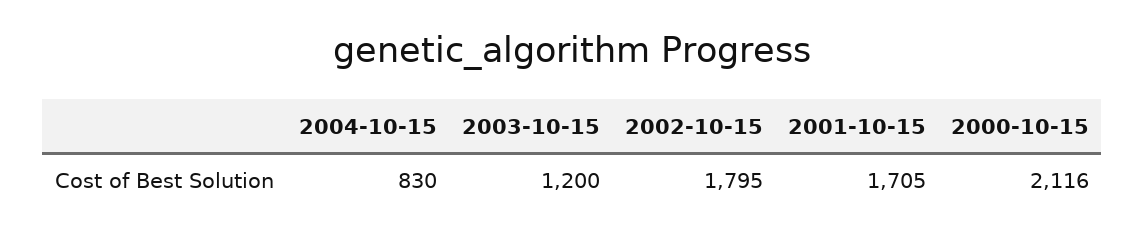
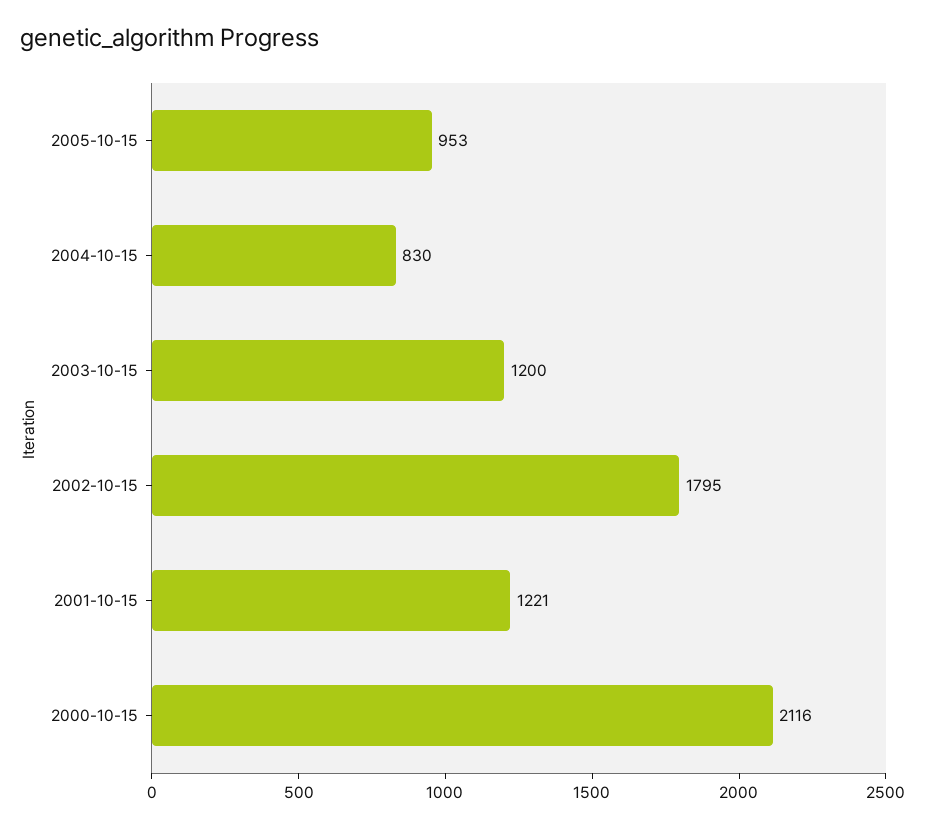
2001-10-15: 1705 -> 1221
2005-10-15: none -> 953

